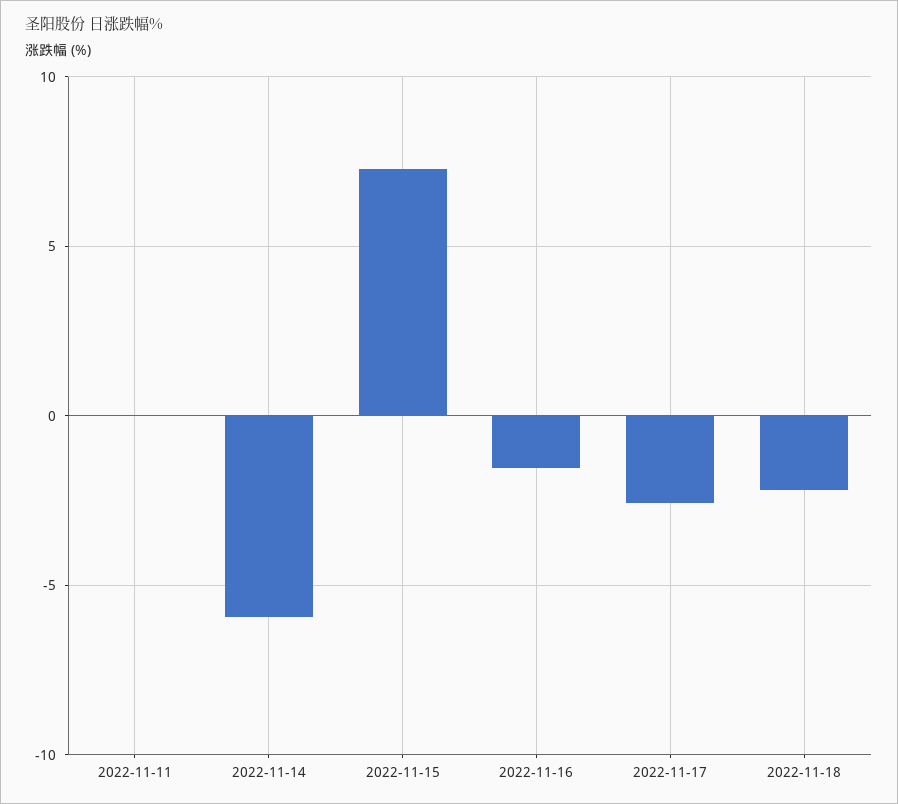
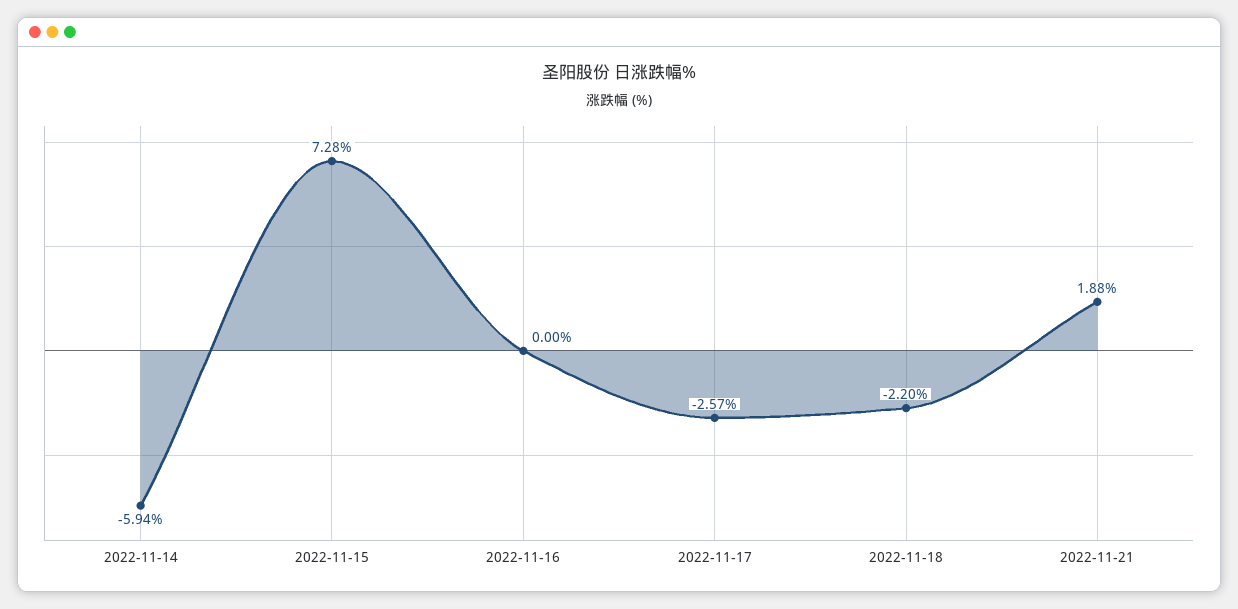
2022-11-11: 0 -> none
2022-11-16: -1.5 -> 0
2022-11-21: none -> 1.88

